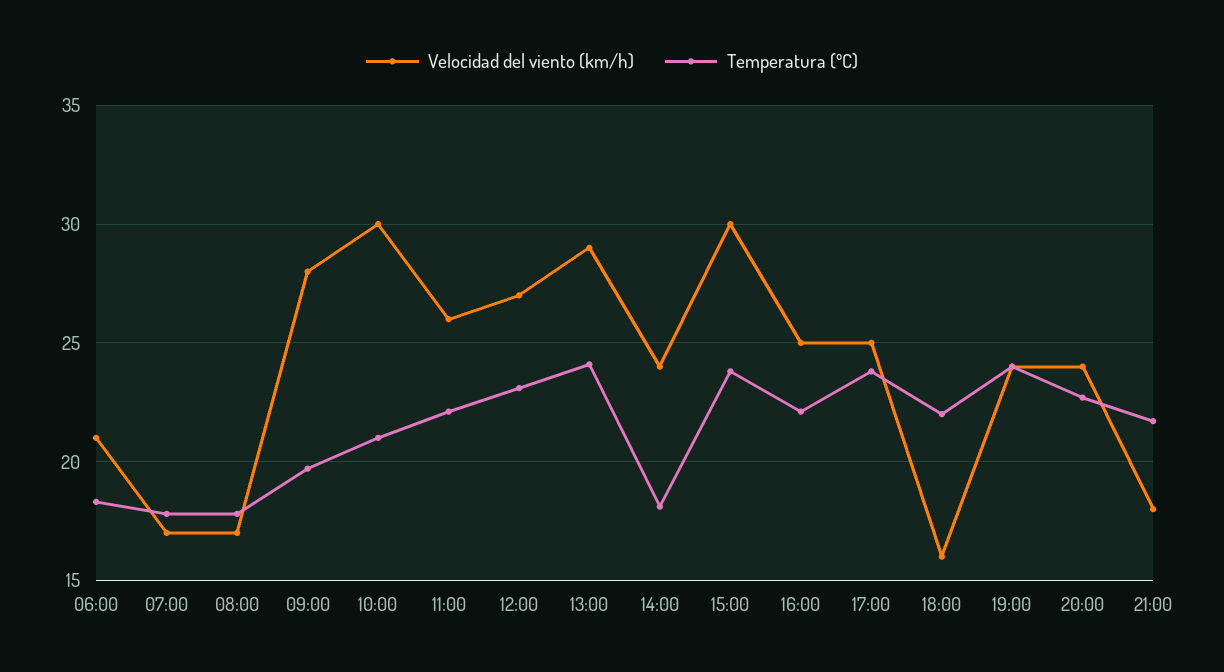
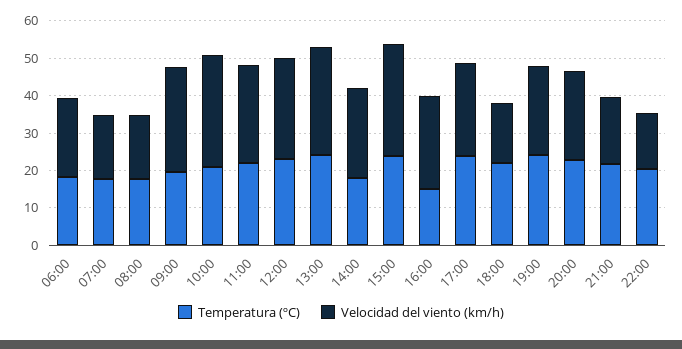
Temperatura (ºC), 16:00: 22 -> 15
Temperatura (ºC), 22:00: none -> 20
Velocidad del viento (km/h), 22:00: none -> 15

